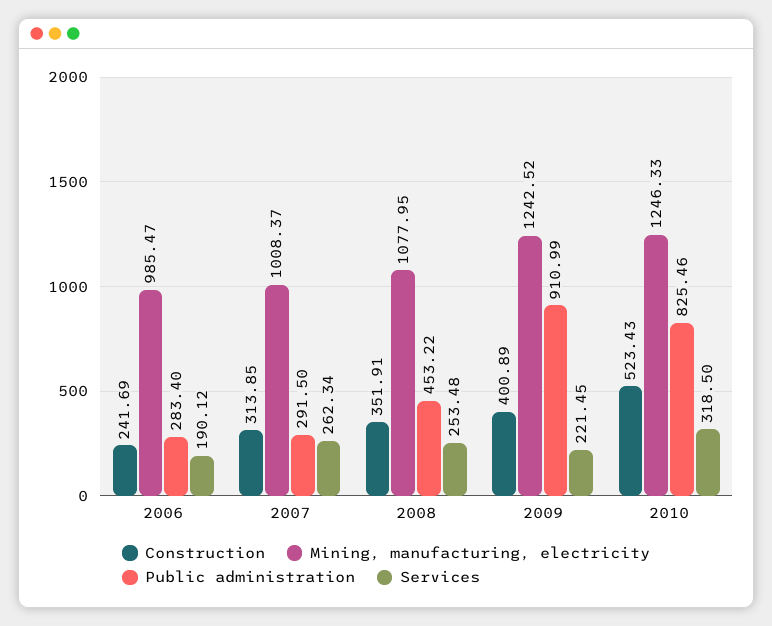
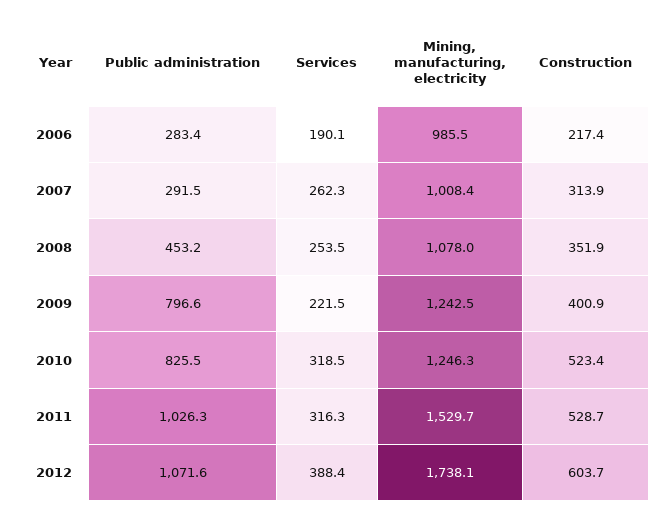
Construction, 2006: 241.69 -> 217.4
Public administration, 2009: 910.99 -> 796.6
Public administration, 2011: none -> 1026.3
Services, 2011: none -> 316.3
Mining, manufacturing, electricity, 2011: none -> 1529.7
Construction, 2011: none -> 528.7
Public administration, 2012: none -> 1071.6
Services, 2012: none -> 388.4
Mining, manufacturing, electricity, 2012: none -> 1738.1
Construction, 2012: none -> 603.7

